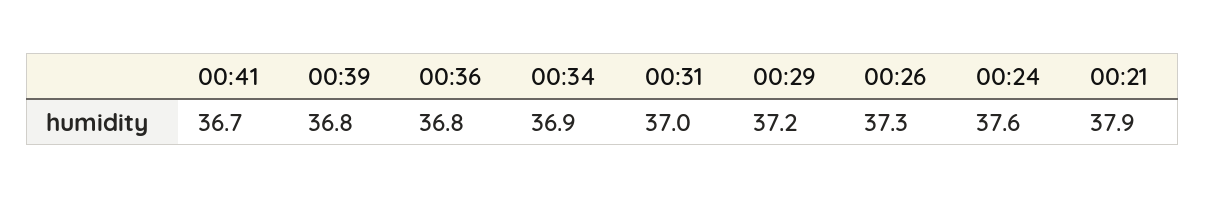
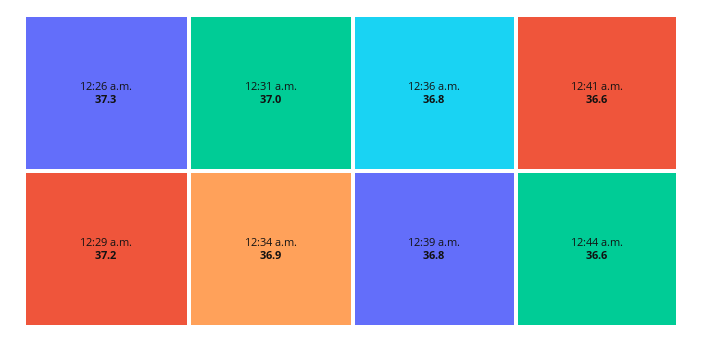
00:41: 36.7 -> 36.6
00:24: 37.6 -> none
00:21: 37.9 -> none
12:44 a.m.: none -> 36.6

